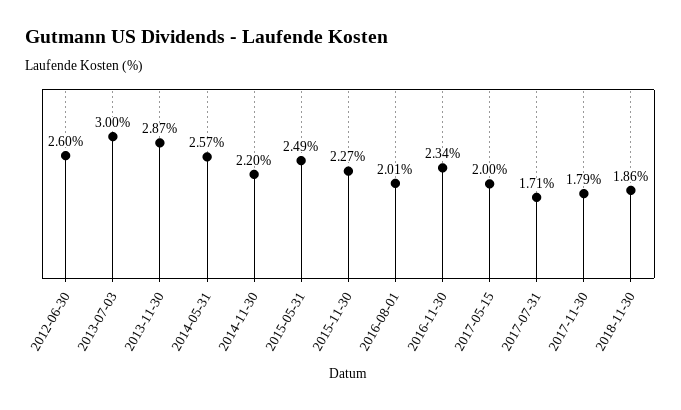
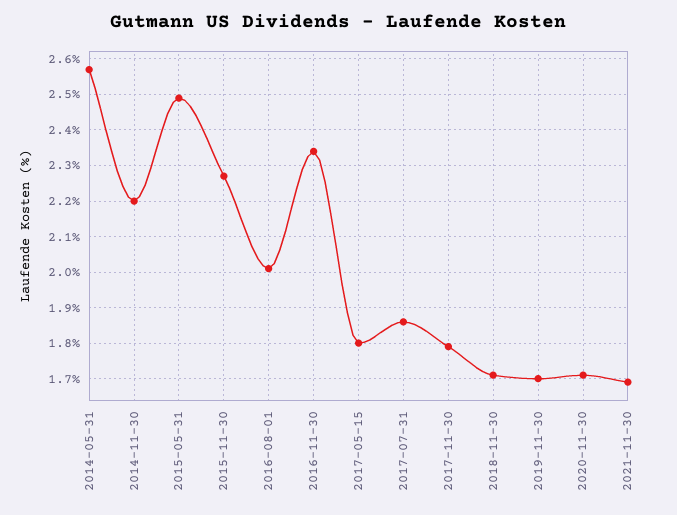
2012-06-30: 2.6 -> none
2013-07-03: 3 -> none
2013-11-30: 2.87 -> none
2017-05-15: 2 -> 1.8
2017-07-31: 1.71 -> 1.85
2018-11-30: 1.86 -> 1.7
2019-11-30: none -> 1.7
2020-11-30: none -> 1.7
2021-11-30: none -> 1.7

